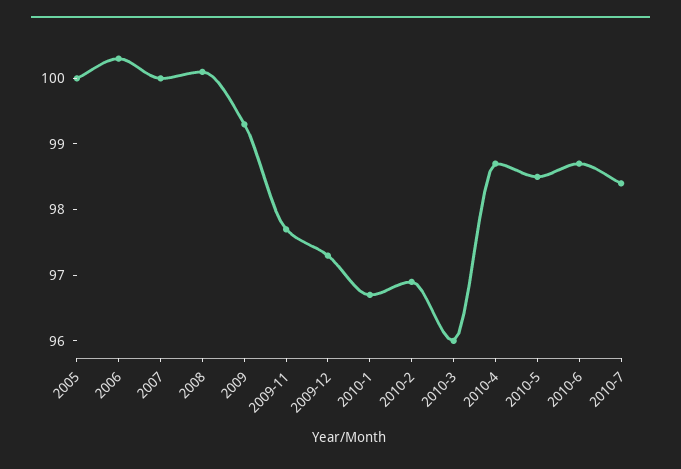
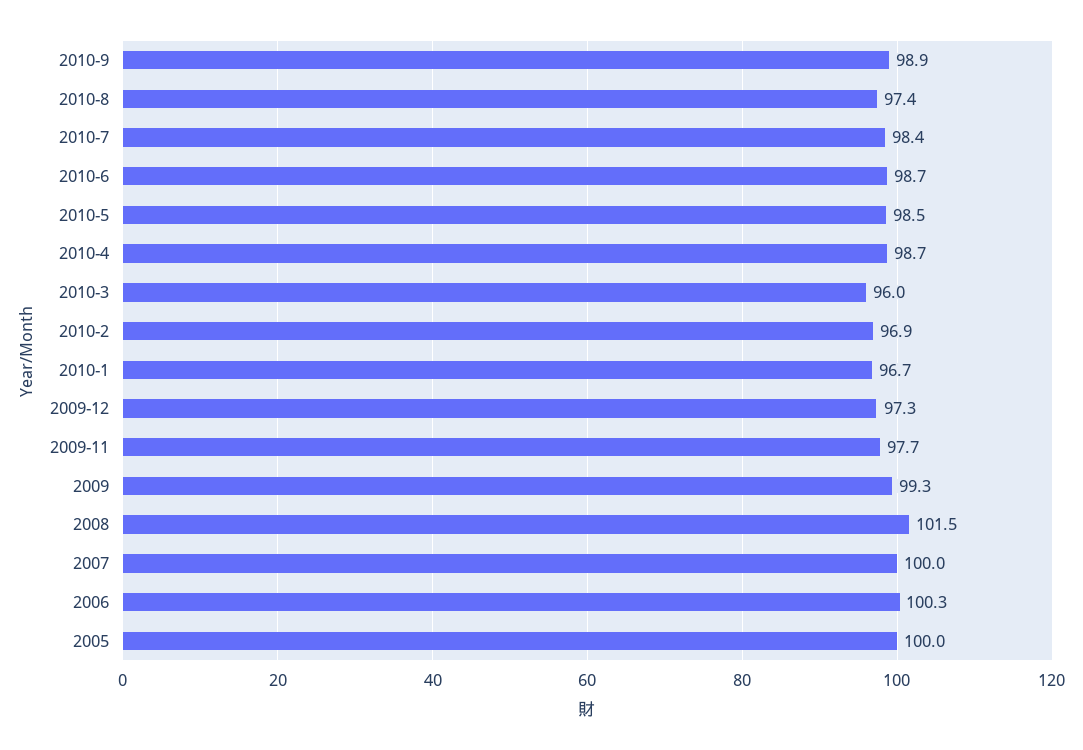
2008: 100 -> 101.5
2010-9: none -> 98.9
2010-8: none -> 97.4

